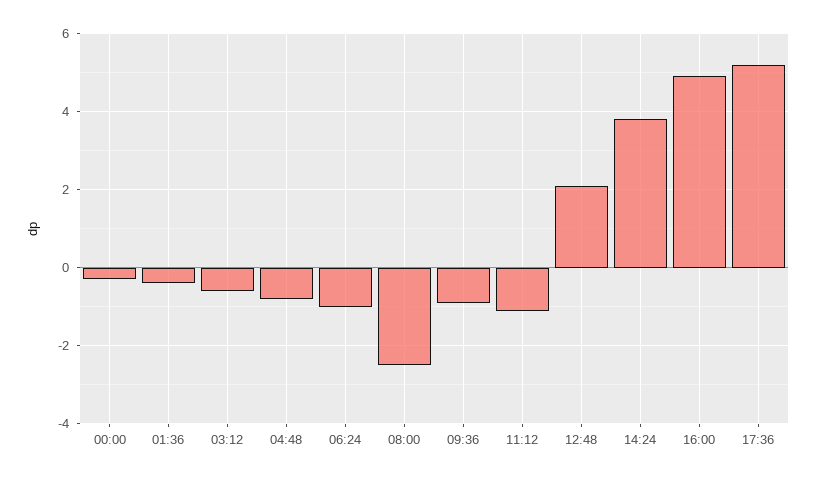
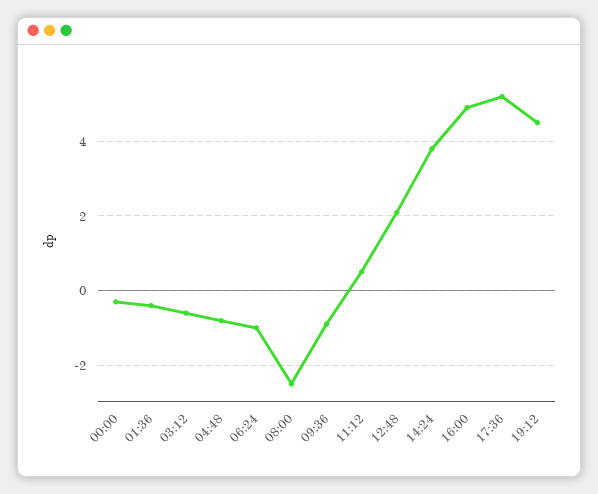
11:12: -1 -> 0.5
19:12: none -> 4.5

